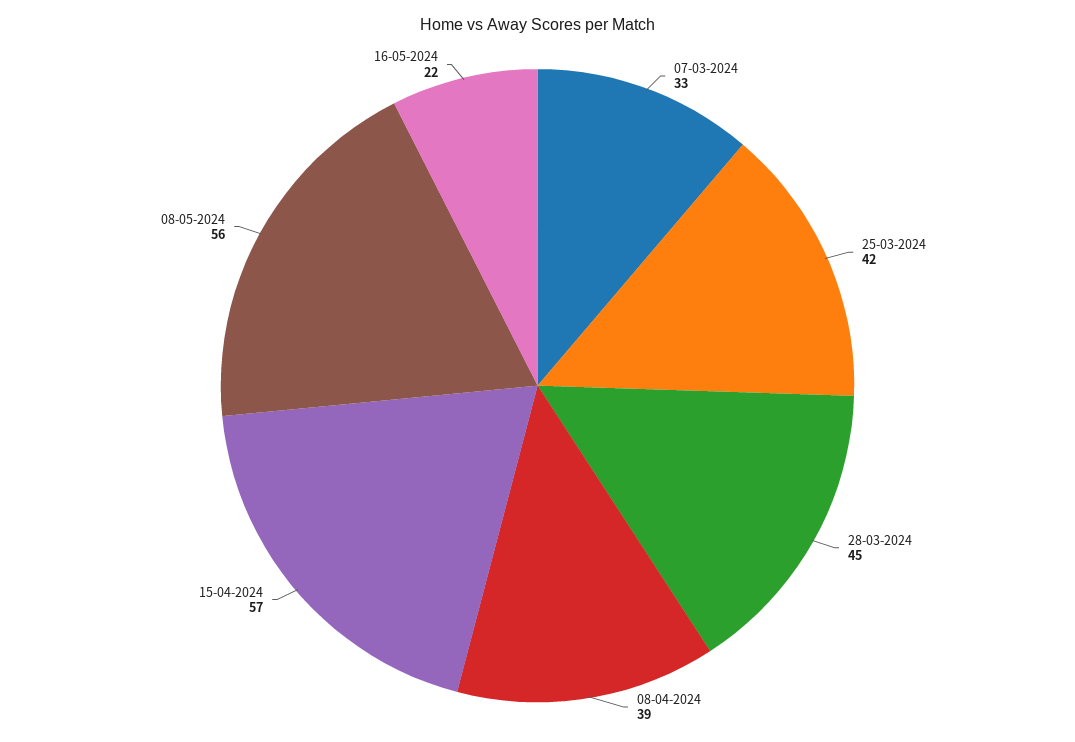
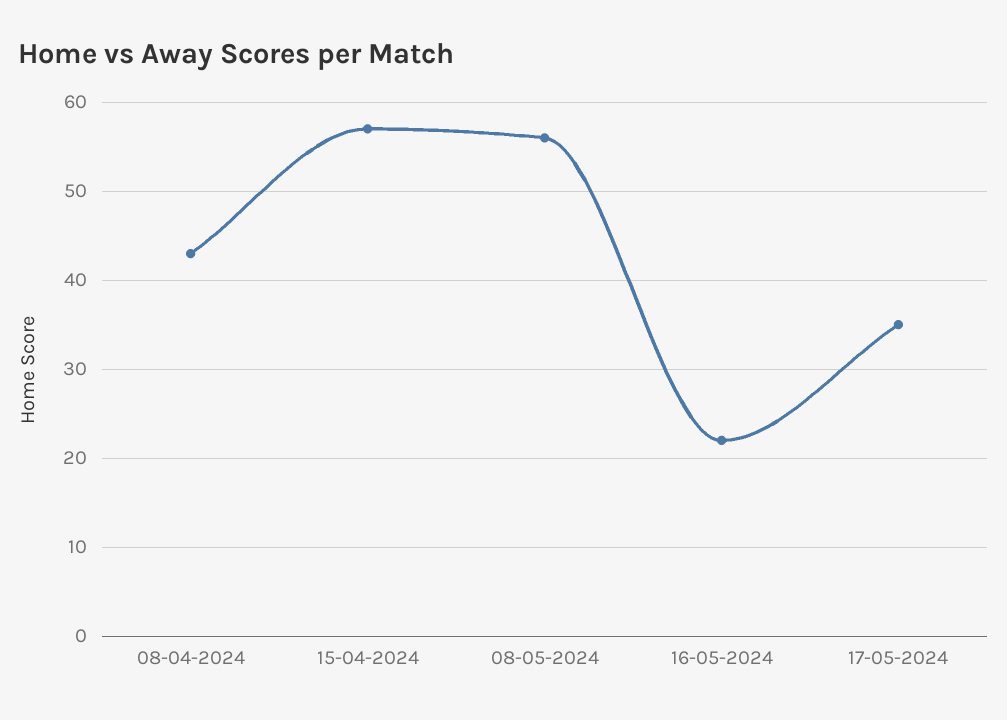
07-03-2024: 33 -> none
25-03-2024: 42 -> none
28-03-2024: 45 -> none
08-04-2024: 39 -> 43
17-05-2024: none -> 35

